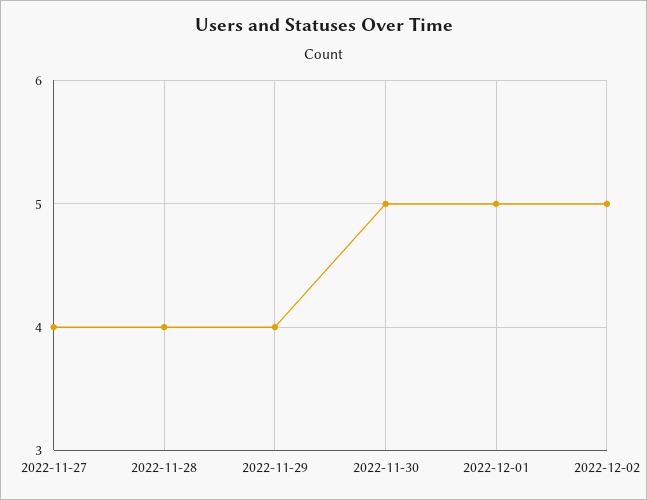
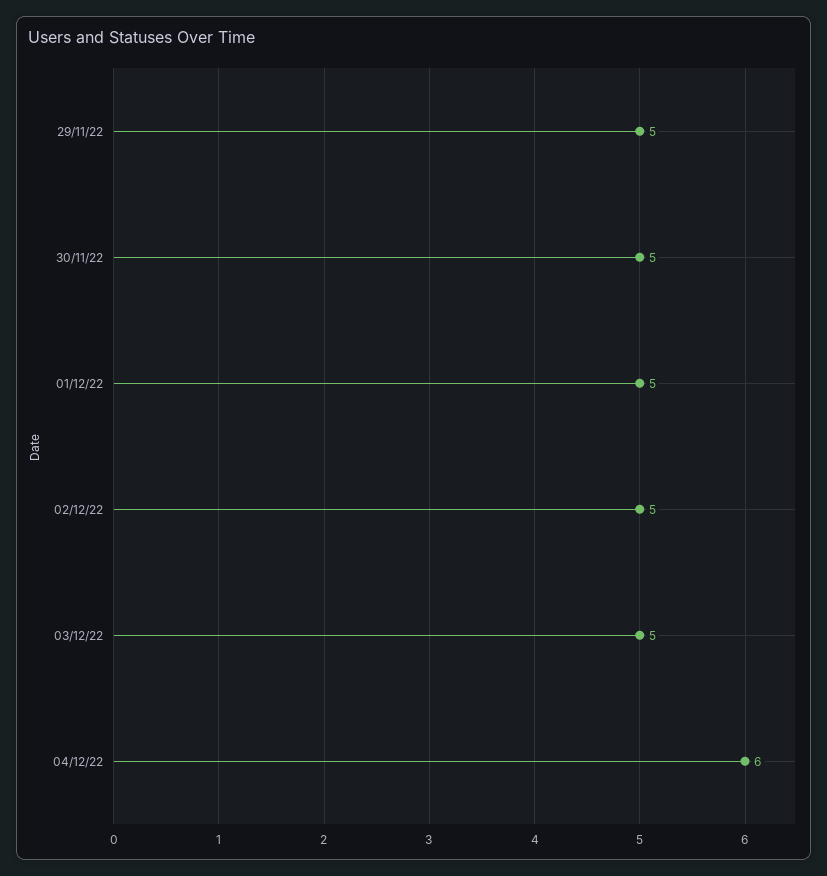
2022-11-27: 4 -> none
2022-11-28: 4 -> none
2022-11-29: 4 -> 5
03/12/22: none -> 5
04/12/22: none -> 6

